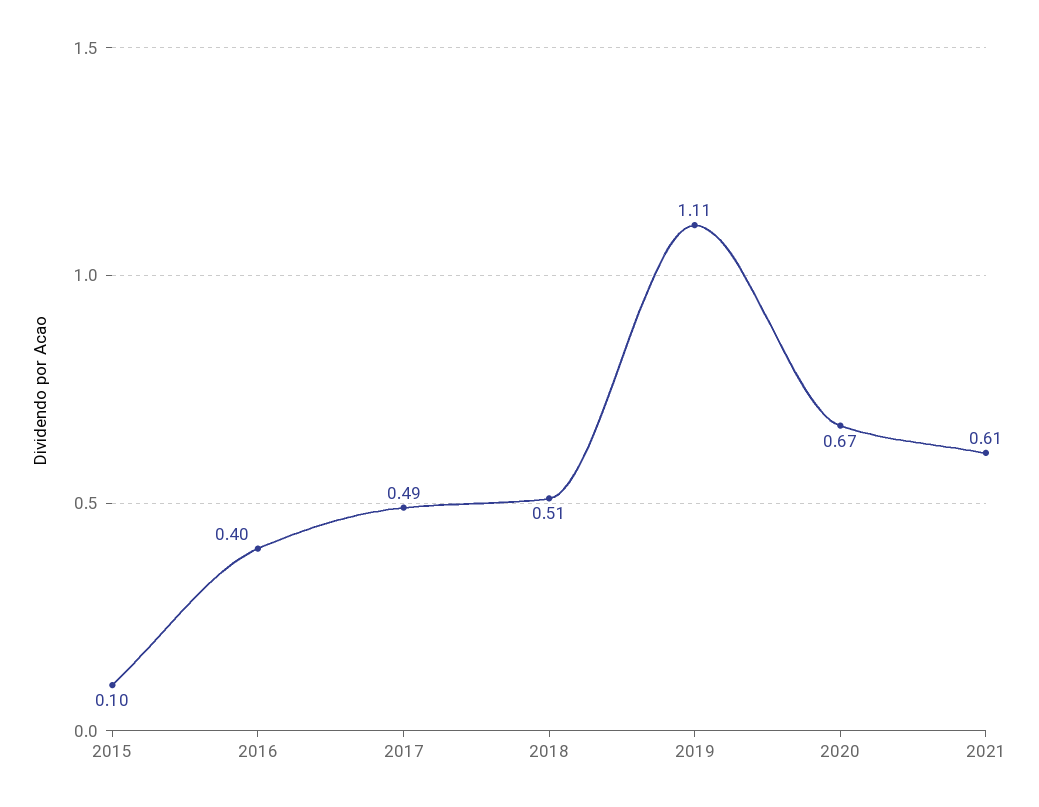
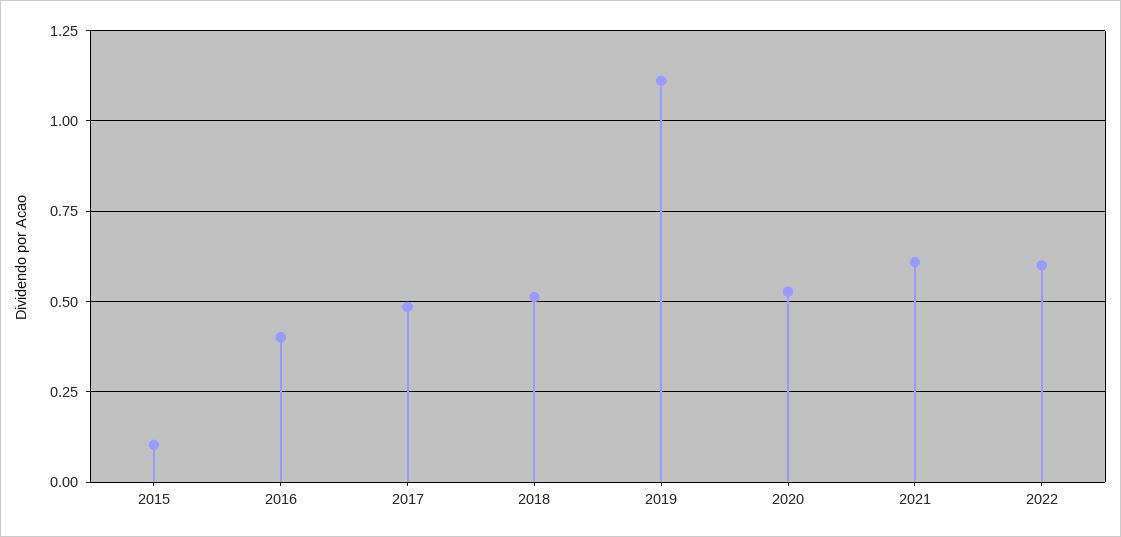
2020: 0.67 -> 0.525
2022: none -> 0.6

